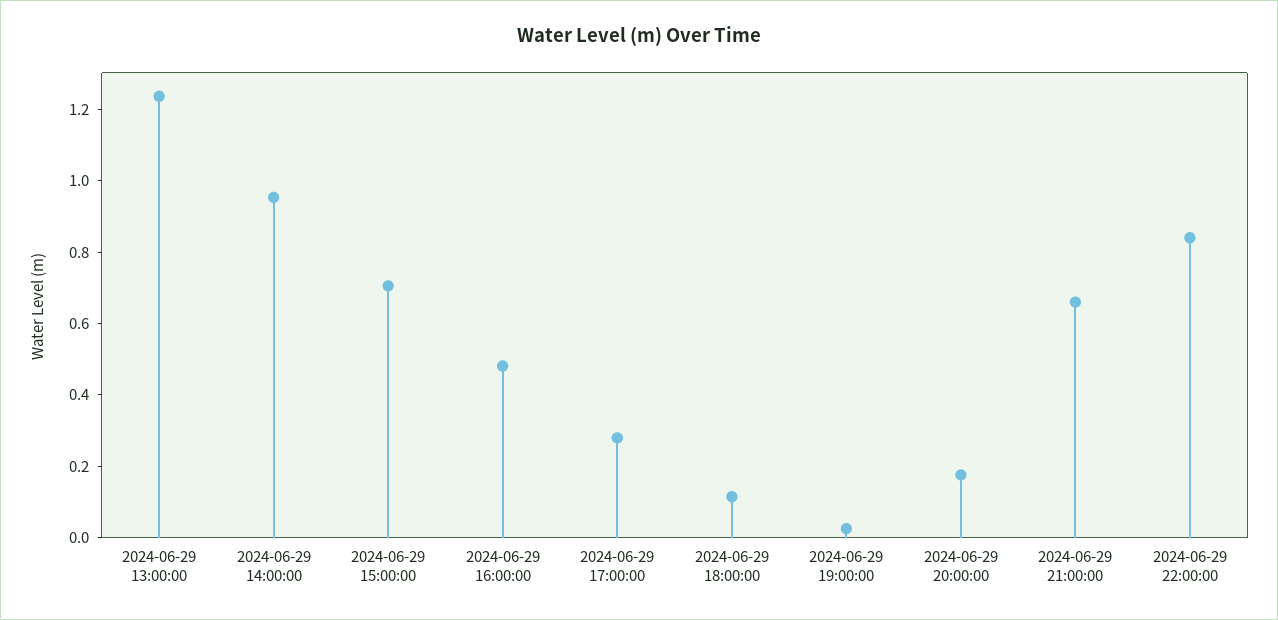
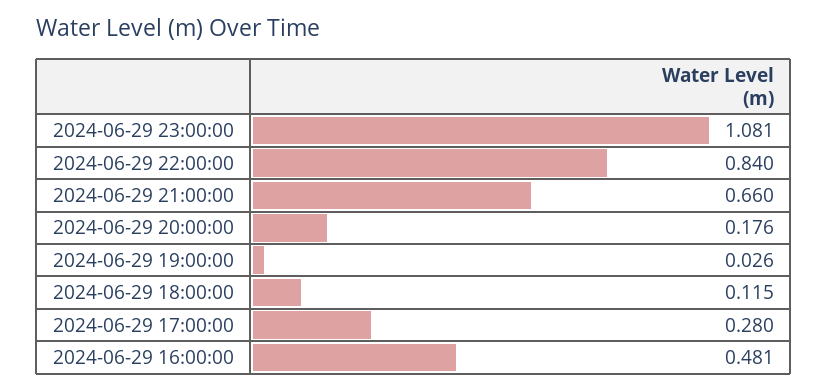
2024-06-29 13:00:00: 1.25 -> none
2024-06-29 14:00:00: 0.95 -> none
2024-06-29 15:00:00: 0.7 -> none
2024-06-29 23:00:00: none -> 1.081

